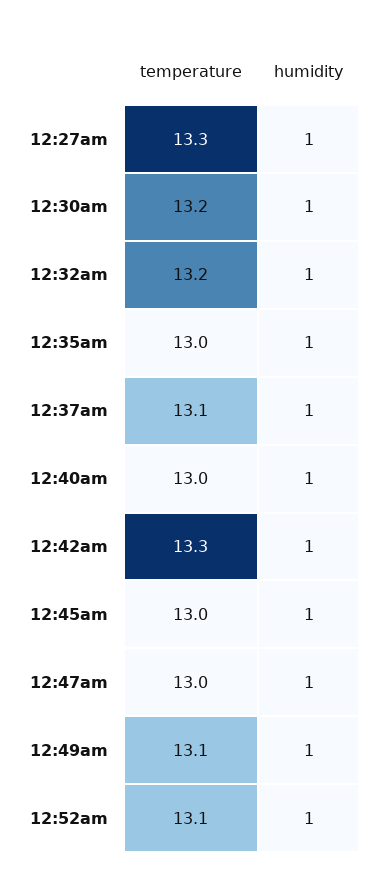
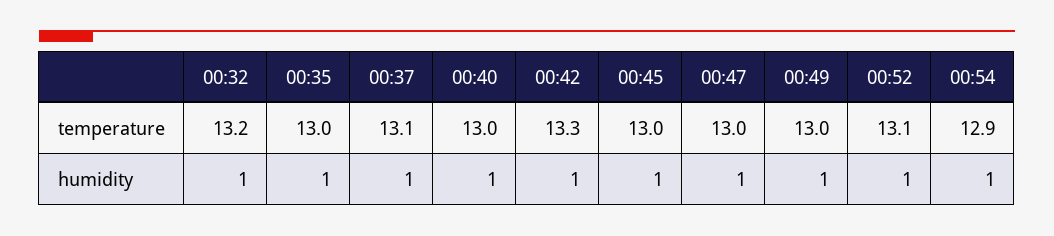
temperature, 12:27am: 13.3 -> none
humidity, 12:27am: 1 -> none
temperature, 12:30am: 13.2 -> none
humidity, 12:30am: 1 -> none
temperature, 12:49am: 13.1 -> 13
temperature, 00:54: none -> 12.9
humidity, 00:54: none -> 1

